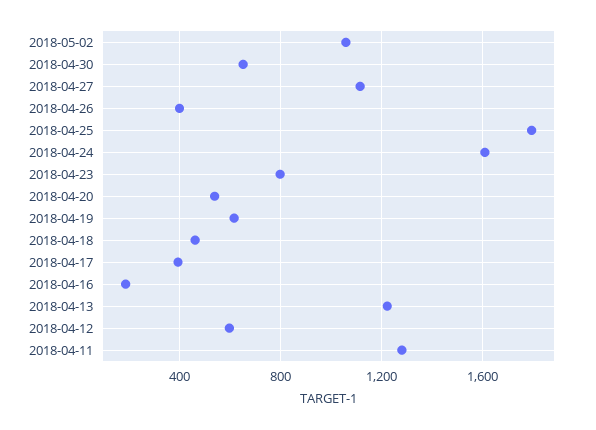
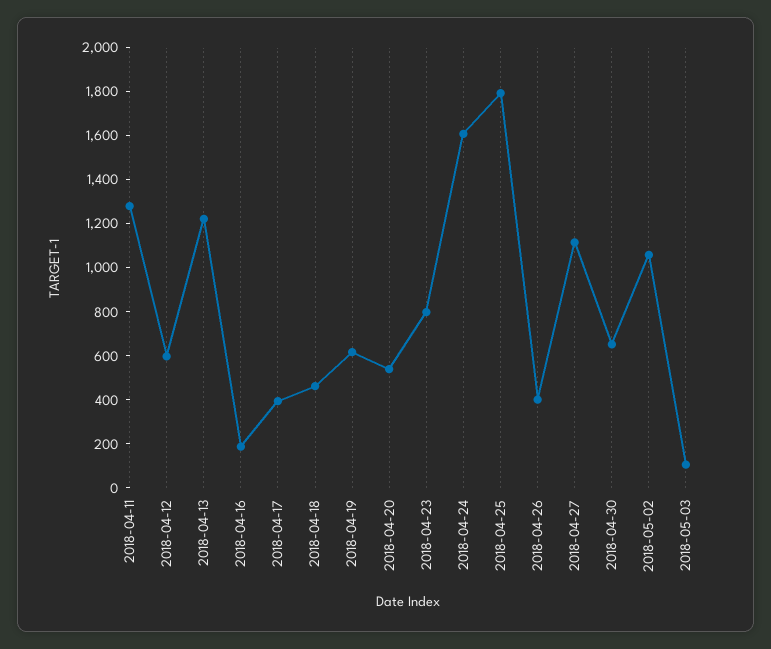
2018-05-03: none -> 100

